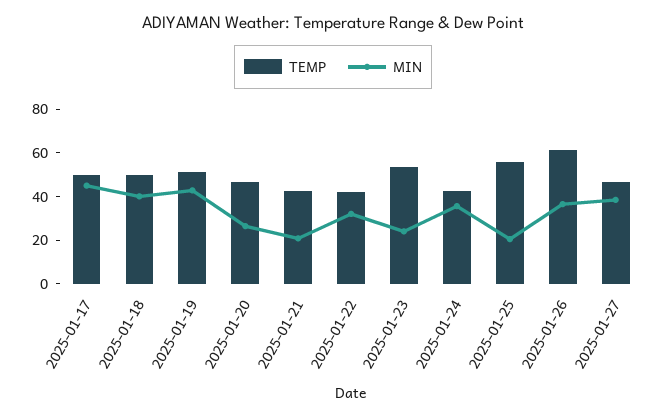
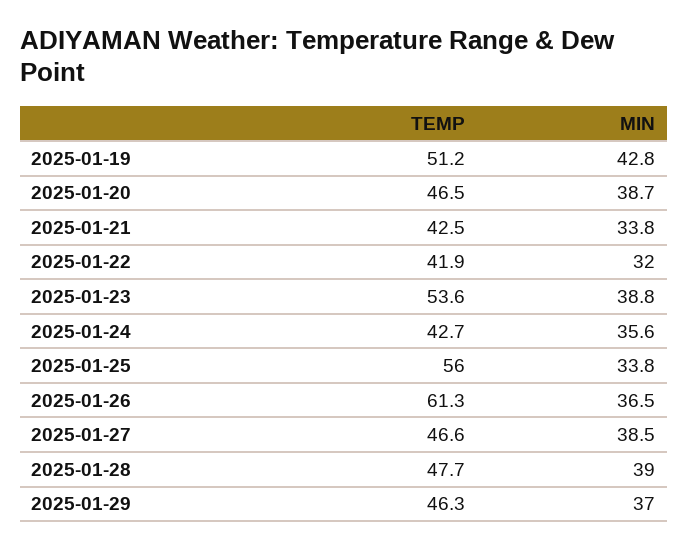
TEMP, 2025-01-17: 50 -> none
MIN, 2025-01-17: 45 -> none
TEMP, 2025-01-18: 50 -> none
MIN, 2025-01-18: 40 -> none
MIN, 2025-01-20: 25 -> 38.7
MIN, 2025-01-21: 20 -> 33.8
MIN, 2025-01-23: 25 -> 38.8
MIN, 2025-01-25: 20 -> 33.8
TEMP, 2025-01-28: none -> 47.7
MIN, 2025-01-28: none -> 39
TEMP, 2025-01-29: none -> 46.3
MIN, 2025-01-29: none -> 37

